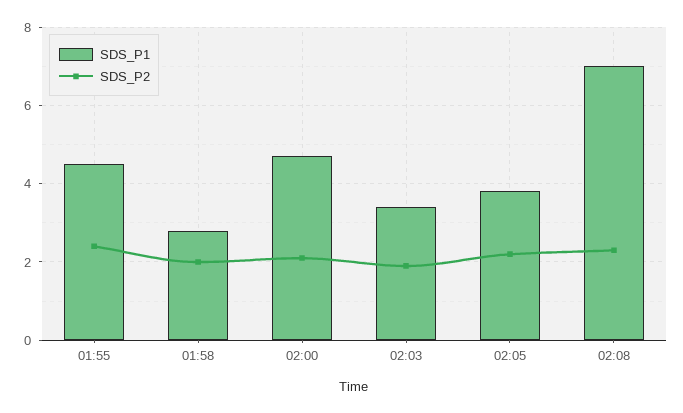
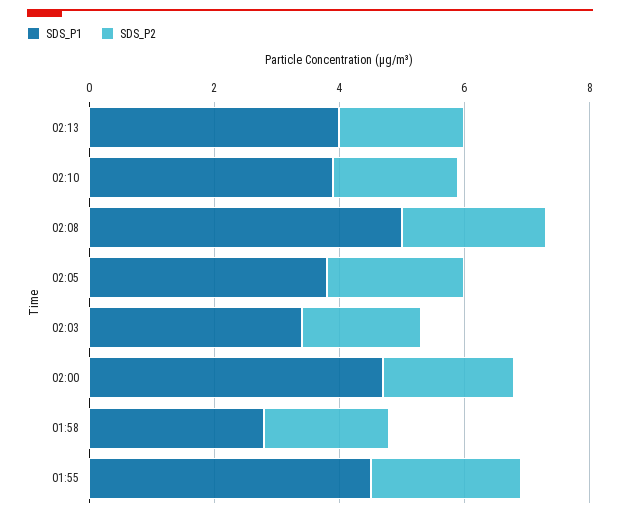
SDS_P1, 02:08: 7 -> 5
SDS_P1, 02:13: none -> 4
SDS_P2, 02:13: none -> 2
SDS_P1, 02:10: none -> 4
SDS_P2, 02:10: none -> 2

